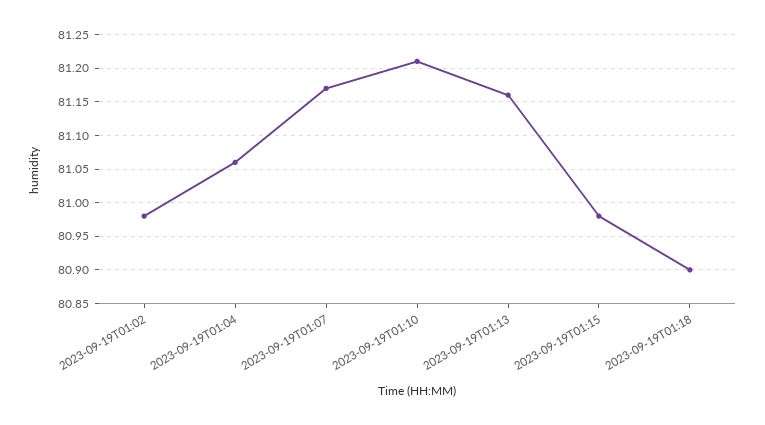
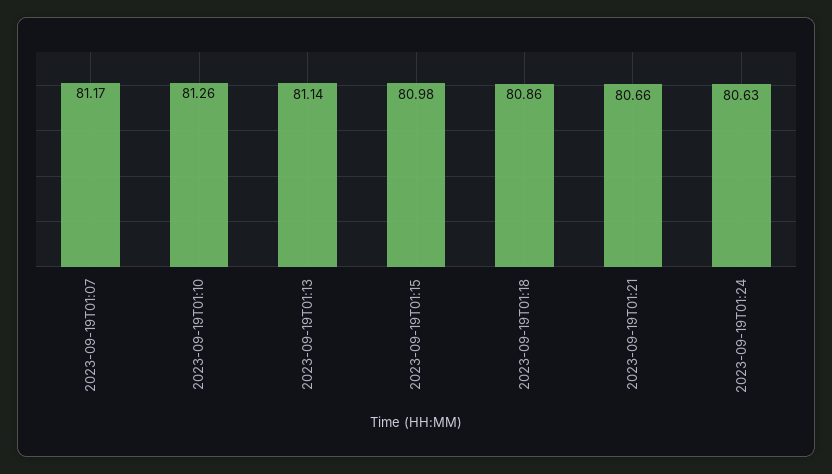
2023-09-19T01:02: 80.98 -> none
2023-09-19T01:04: 81.06 -> none
2023-09-19T01:10: 81.21 -> 81.26
2023-09-19T01:13: 81.16 -> 81.14
2023-09-19T01:18: 80.9 -> 80.86
2023-09-19T01:21: none -> 80.66
2023-09-19T01:24: none -> 80.63

